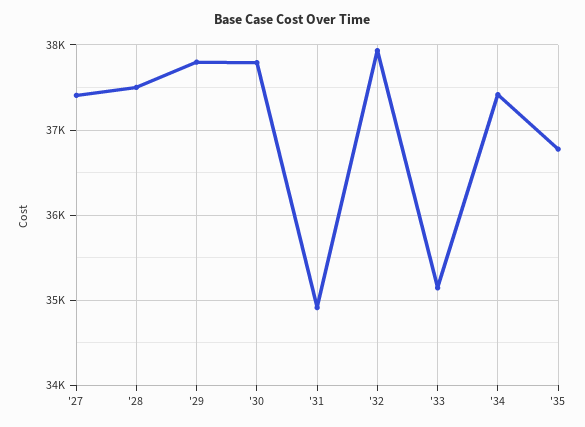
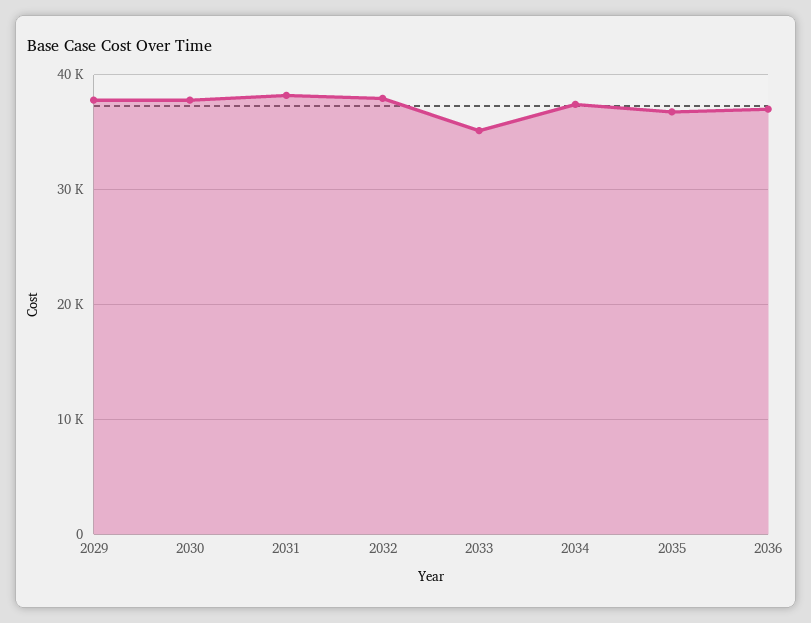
'27: 37400 -> none
'28: 37500 -> none
'31: 34900 -> 38000
2036: none -> 37000

